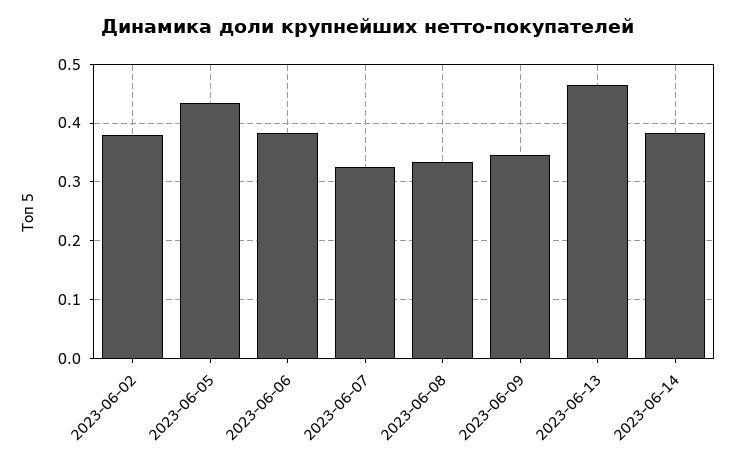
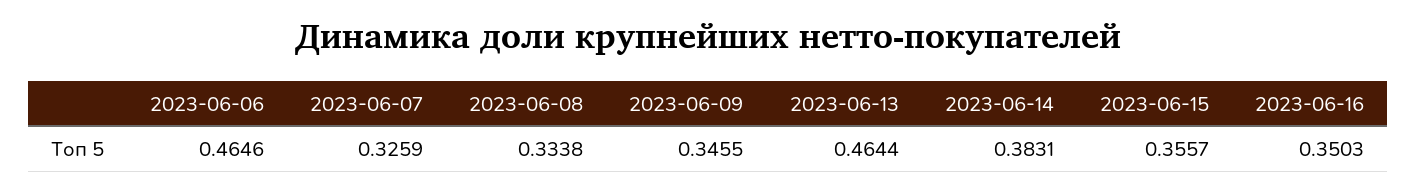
2023-06-02: 0.38 -> none
2023-06-05: 0.44 -> none
2023-06-06: 0.38 -> 0.4646
2023-06-15: none -> 0.3557
2023-06-16: none -> 0.3503

